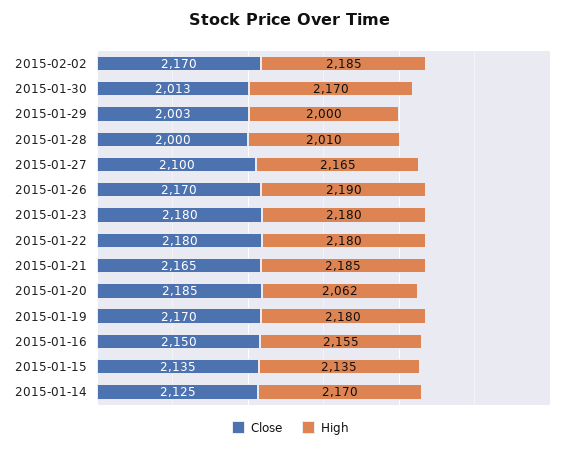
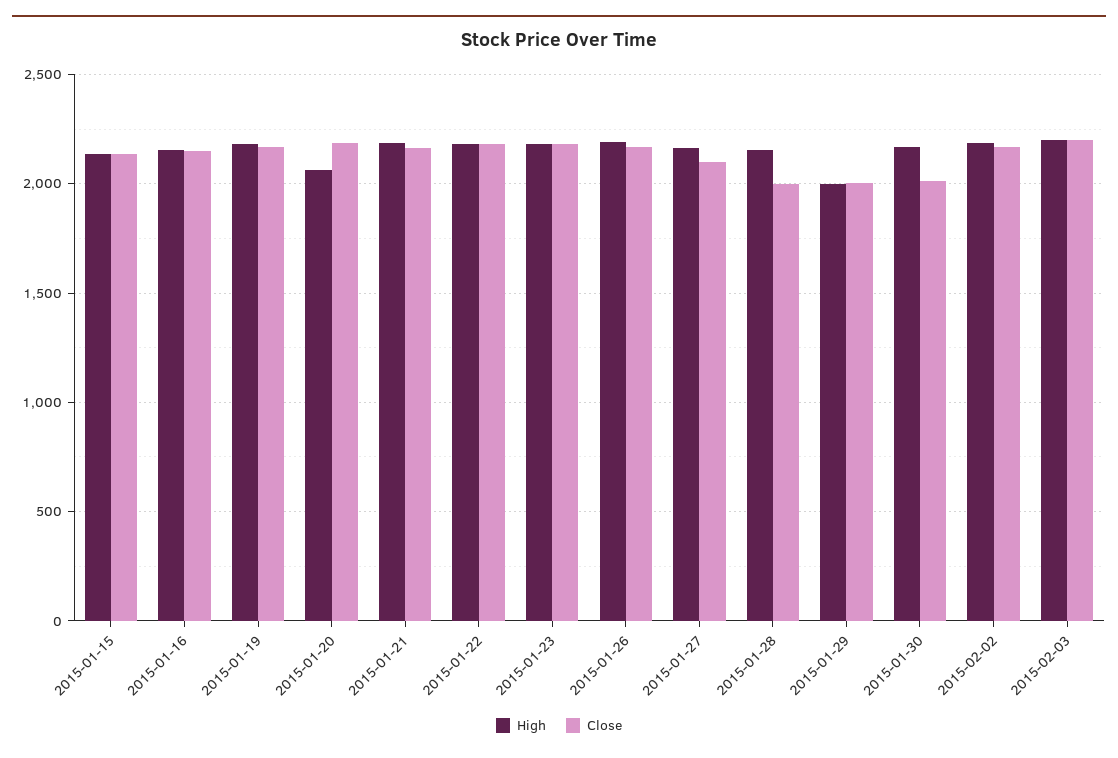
High, 2015-01-28: 2010 -> 2150
Close, 2015-01-14: 2125 -> none
High, 2015-01-14: 2170 -> none
High, 2015-02-03: none -> 2200
Close, 2015-02-03: none -> 2200

